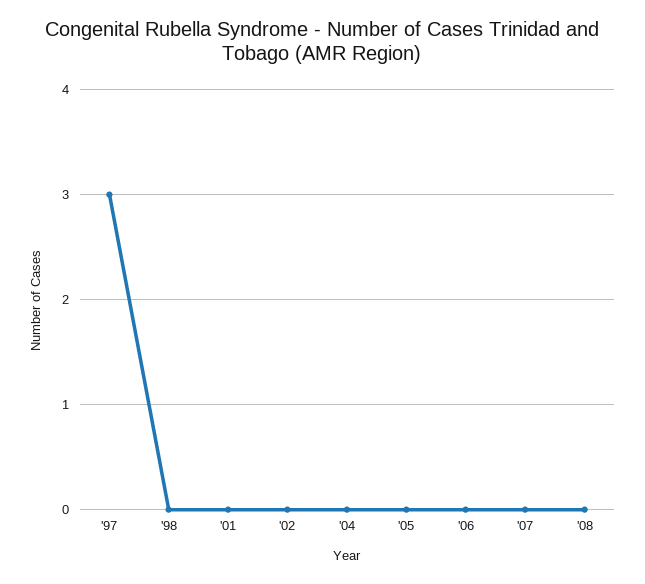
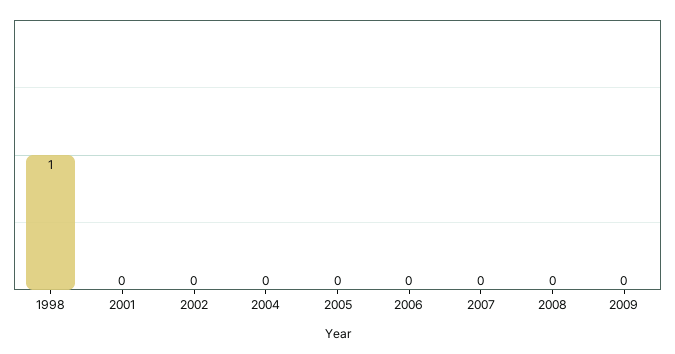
'97: 3 -> none
'98: 0 -> 1
2009: none -> 0

